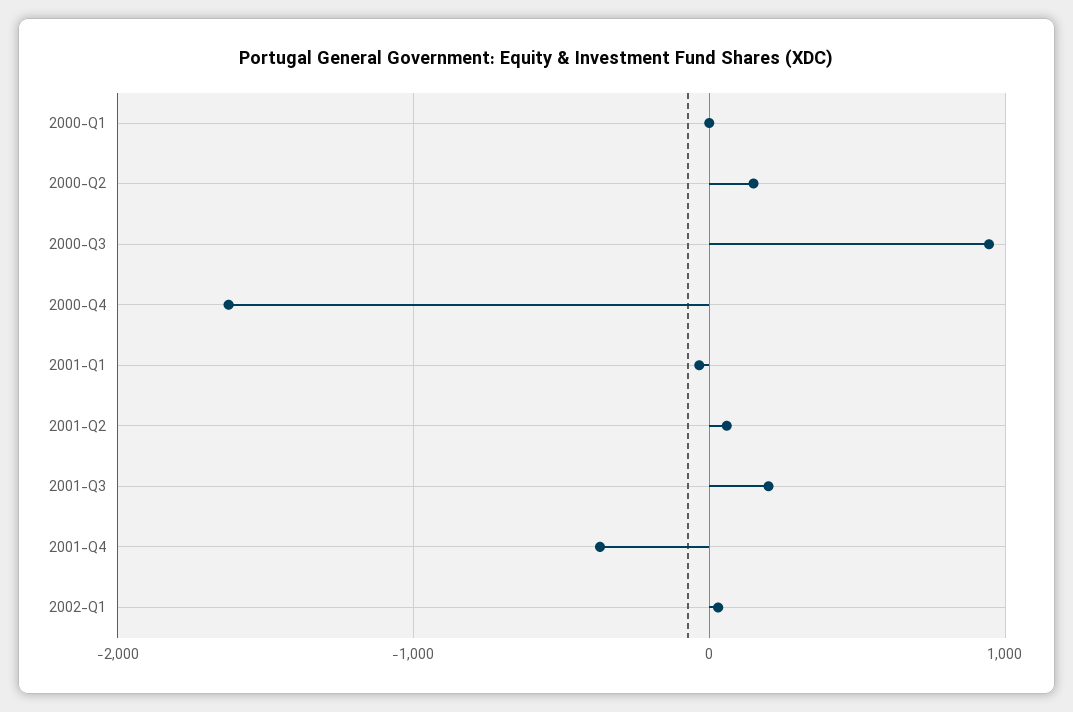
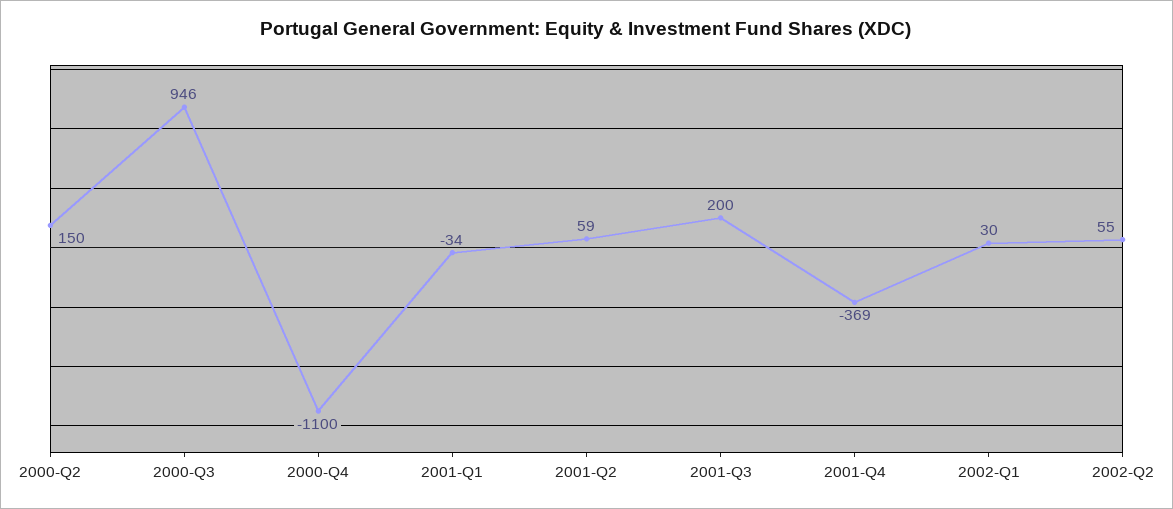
2000-Q1: 0 -> none
2000-Q4: -1600 -> -1100
2002-Q2: none -> 55

